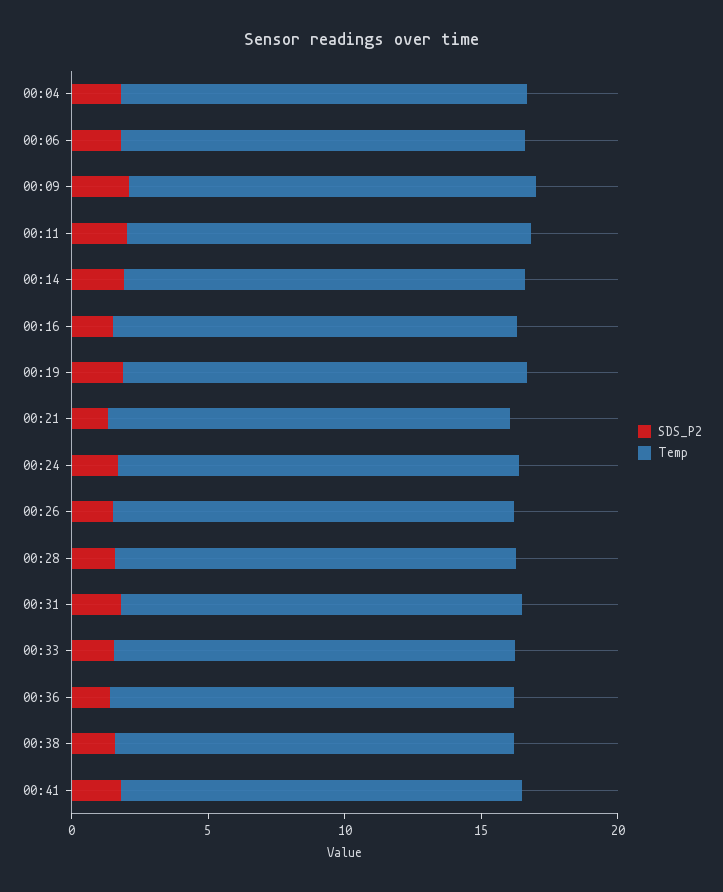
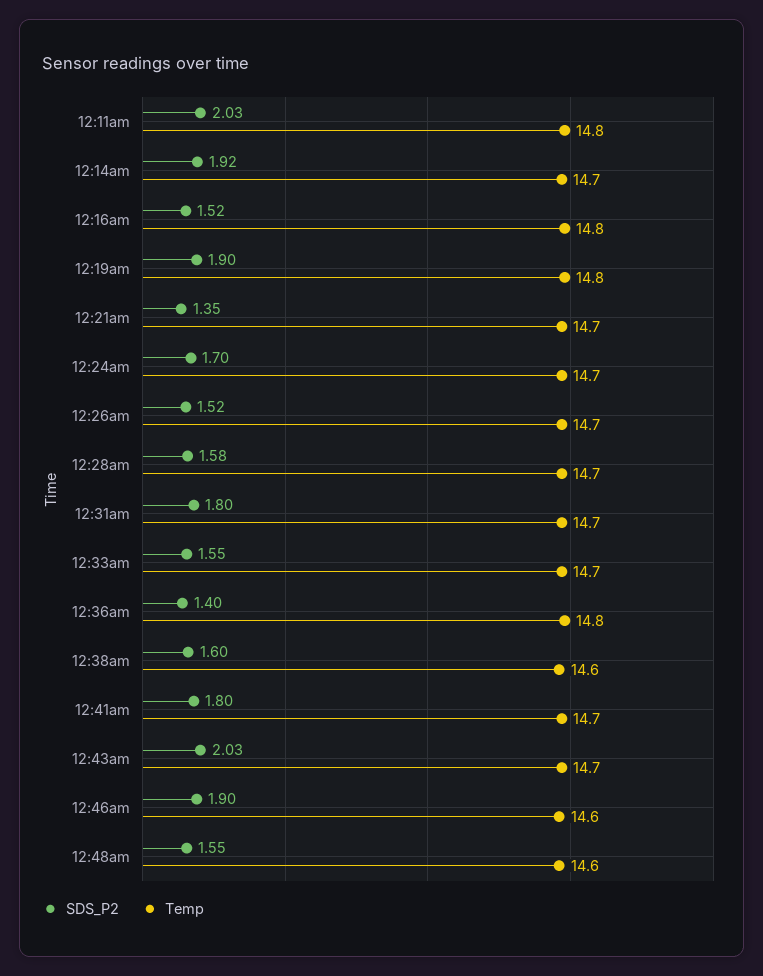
SDS_P2, 00:04: 2 -> none
Temp, 00:04: 15 -> none
SDS_P2, 00:06: 2 -> none
Temp, 00:06: 15 -> none
SDS_P2, 00:09: 2 -> none
Temp, 00:09: 15 -> none
SDS_P2, 12:43am: none -> 2.03
Temp, 12:43am: none -> 14.7
SDS_P2, 12:46am: none -> 1.9
Temp, 12:46am: none -> 14.6
SDS_P2, 12:48am: none -> 1.55
Temp, 12:48am: none -> 14.6

